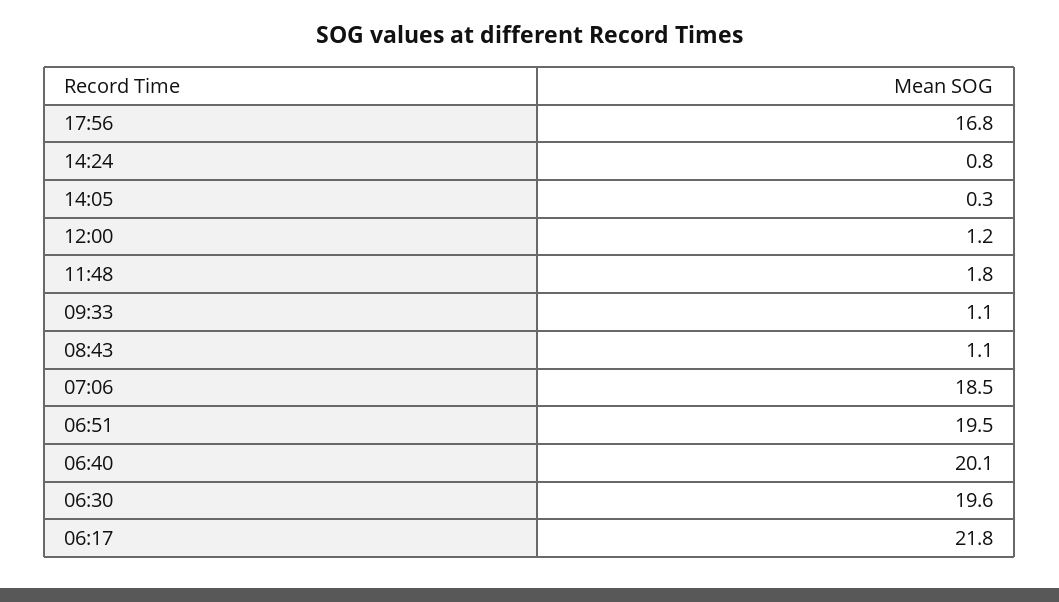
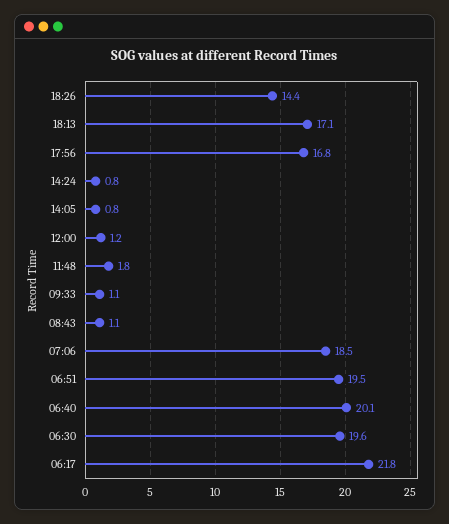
14:05: 0.3 -> 0.8
18:26: none -> 14.4
18:13: none -> 17.1

